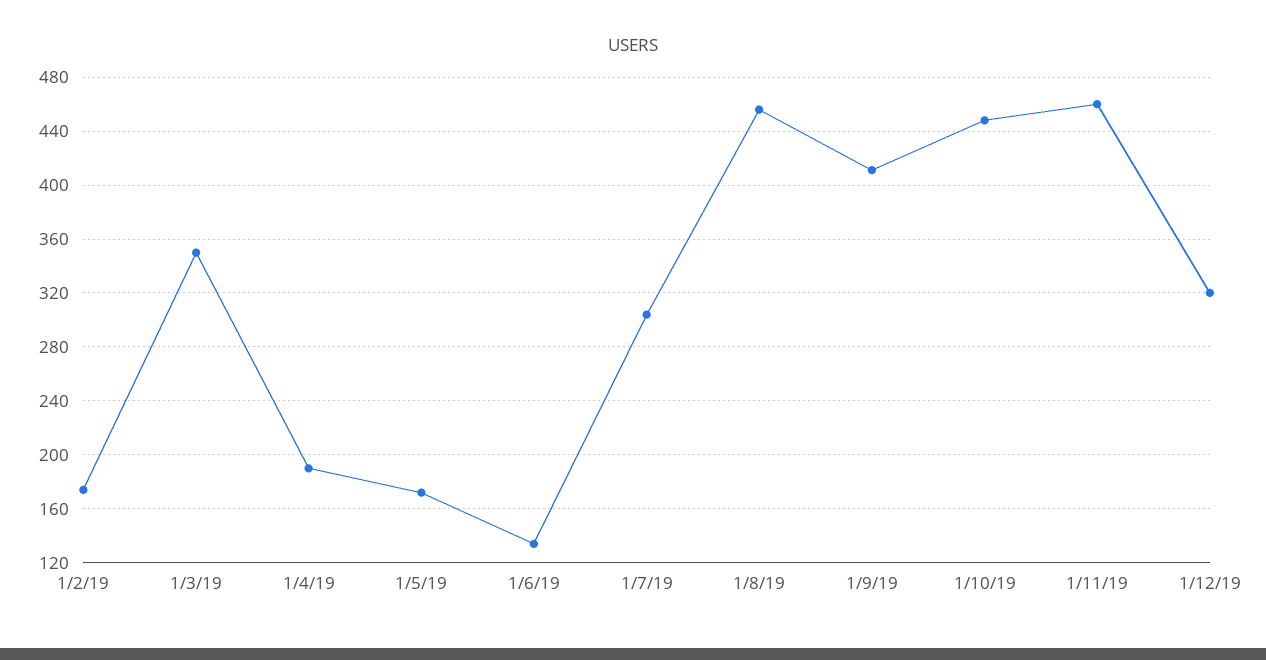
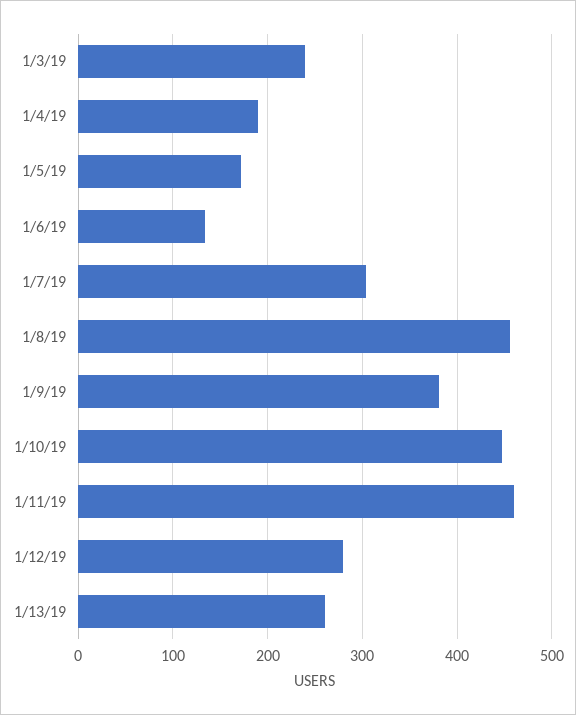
1/2/19: 175 -> none
1/3/19: 350 -> 240
1/9/19: 410 -> 380
1/12/19: 320 -> 280
1/13/19: none -> 260

